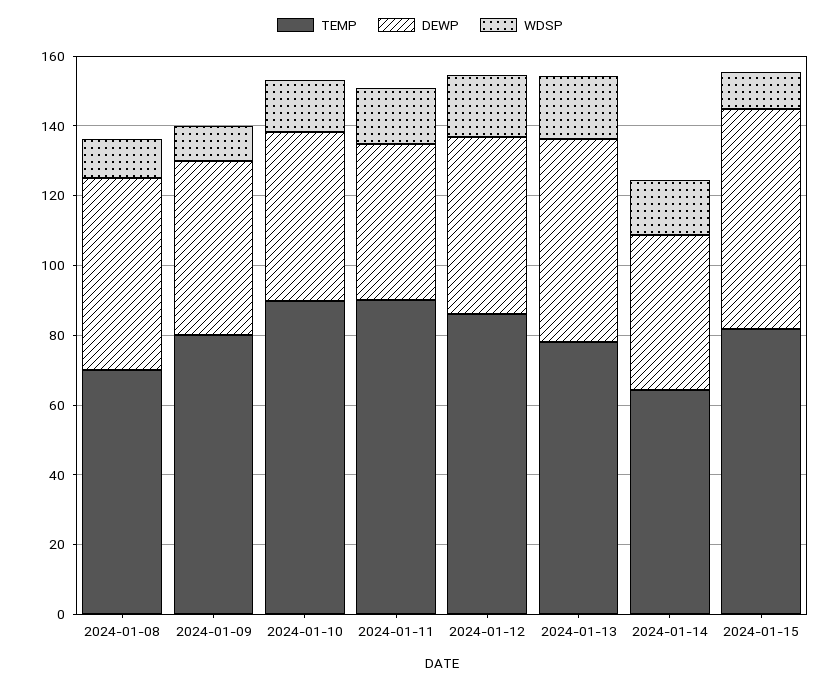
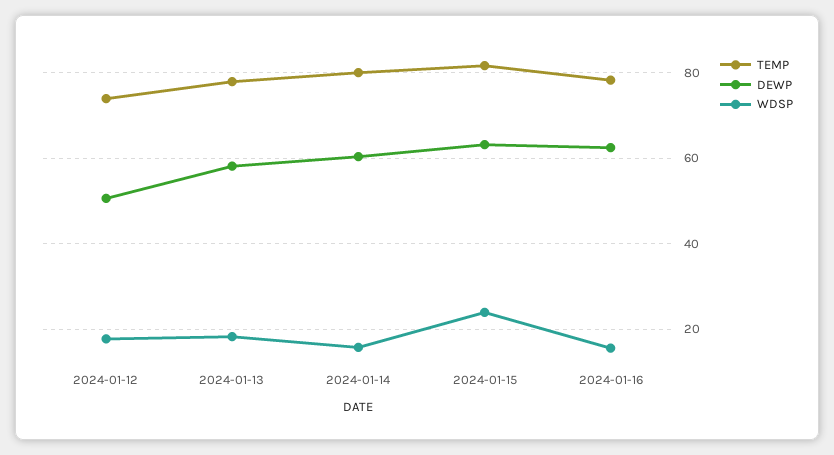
TEMP, 2024-01-08: 70 -> none
DEWP, 2024-01-08: 55 -> none
WDSP, 2024-01-08: 10 -> none
TEMP, 2024-01-09: 80 -> none
DEWP, 2024-01-09: 50 -> none
WDSP, 2024-01-09: 10 -> none
TEMP, 2024-01-10: 90 -> none
DEWP, 2024-01-10: 50 -> none
WDSP, 2024-01-10: 15 -> none
TEMP, 2024-01-11: 90 -> none
DEWP, 2024-01-11: 45 -> none
WDSP, 2024-01-11: 15 -> none
TEMP, 2024-01-12: 85 -> 74
TEMP, 2024-01-14: 65 -> 80
DEWP, 2024-01-14: 45 -> 60
WDSP, 2024-01-15: 10 -> 24
TEMP, 2024-01-16: none -> 78
DEWP, 2024-01-16: none -> 62
WDSP, 2024-01-16: none -> 16

